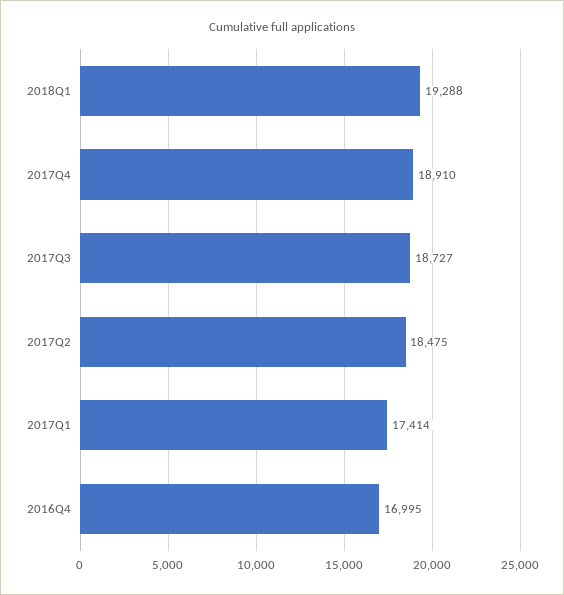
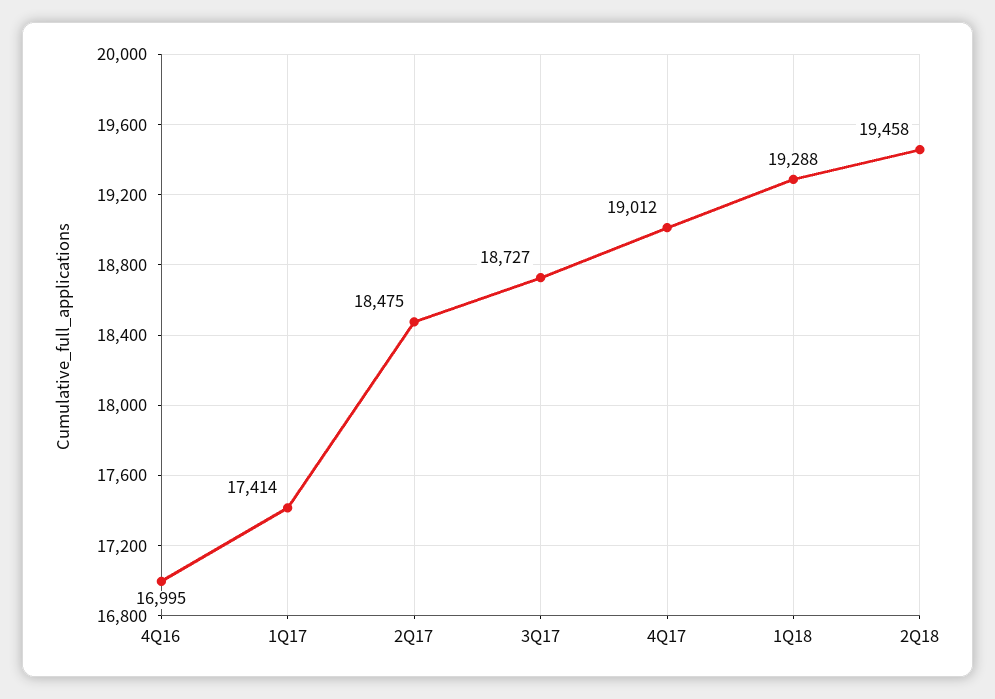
2017Q4: 18910 -> 19012
2Q18: none -> 19458

